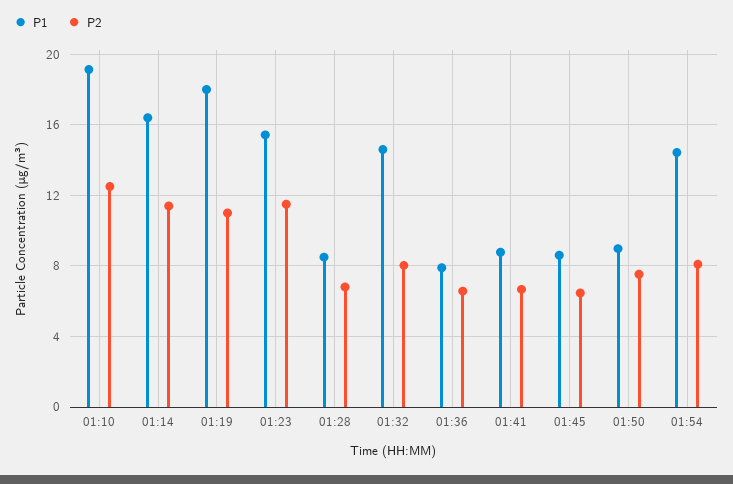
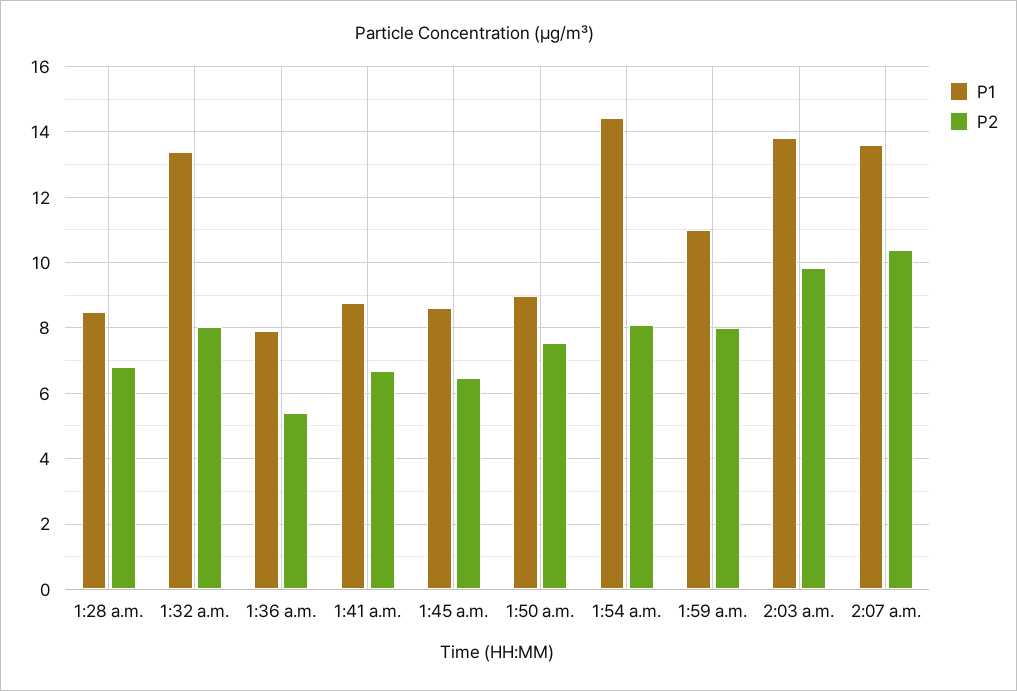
P1, 01:10: 19 -> none
P2, 01:10: 12.5 -> none
P1, 01:14: 16.5 -> none
P2, 01:14: 11.5 -> none
P1, 01:19: 18 -> none
P2, 01:19: 11 -> none
P1, 01:23: 15.5 -> none
P2, 01:23: 11.5 -> none
P1, 01:32: 14.5 -> 13.4
P2, 01:36: 6.5 -> 5.4
P1, 1:59 a.m.: none -> 11
P2, 1:59 a.m.: none -> 8
P1, 2:03 a.m.: none -> 13.8
P2, 2:03 a.m.: none -> 9.8
P1, 2:07 a.m.: none -> 13.6
P2, 2:07 a.m.: none -> 10.4

